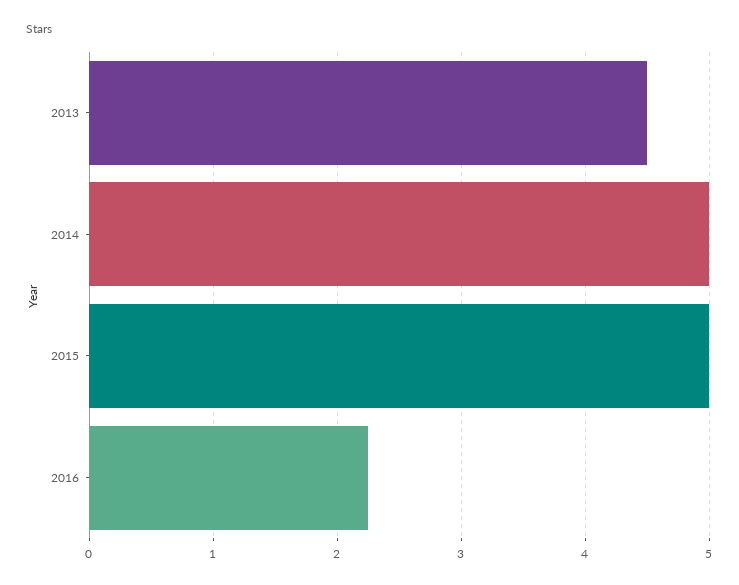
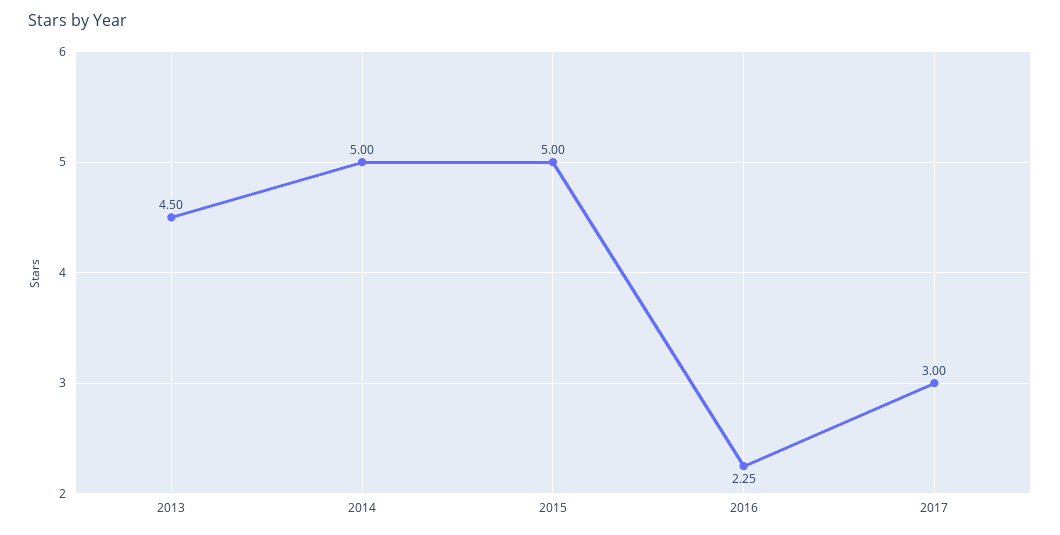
2017: none -> 3

